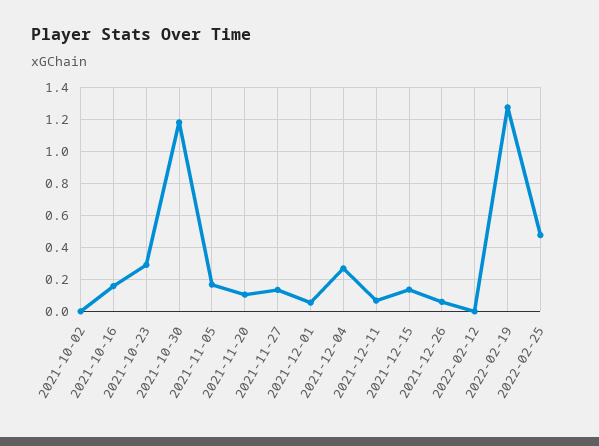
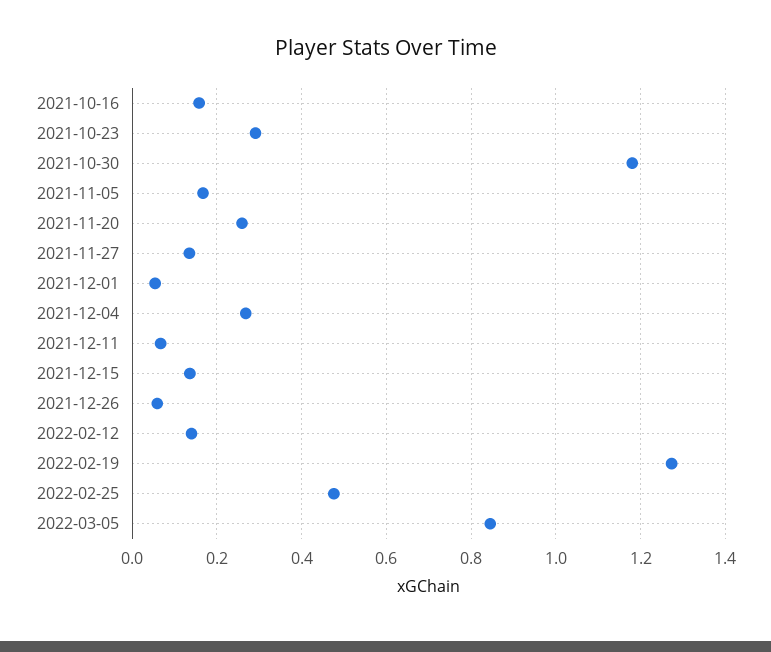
2021-10-02: 0 -> none
2021-11-20: 0.1 -> 0.26
2022-02-12: 0 -> 0.14
2022-03-05: none -> 0.84

